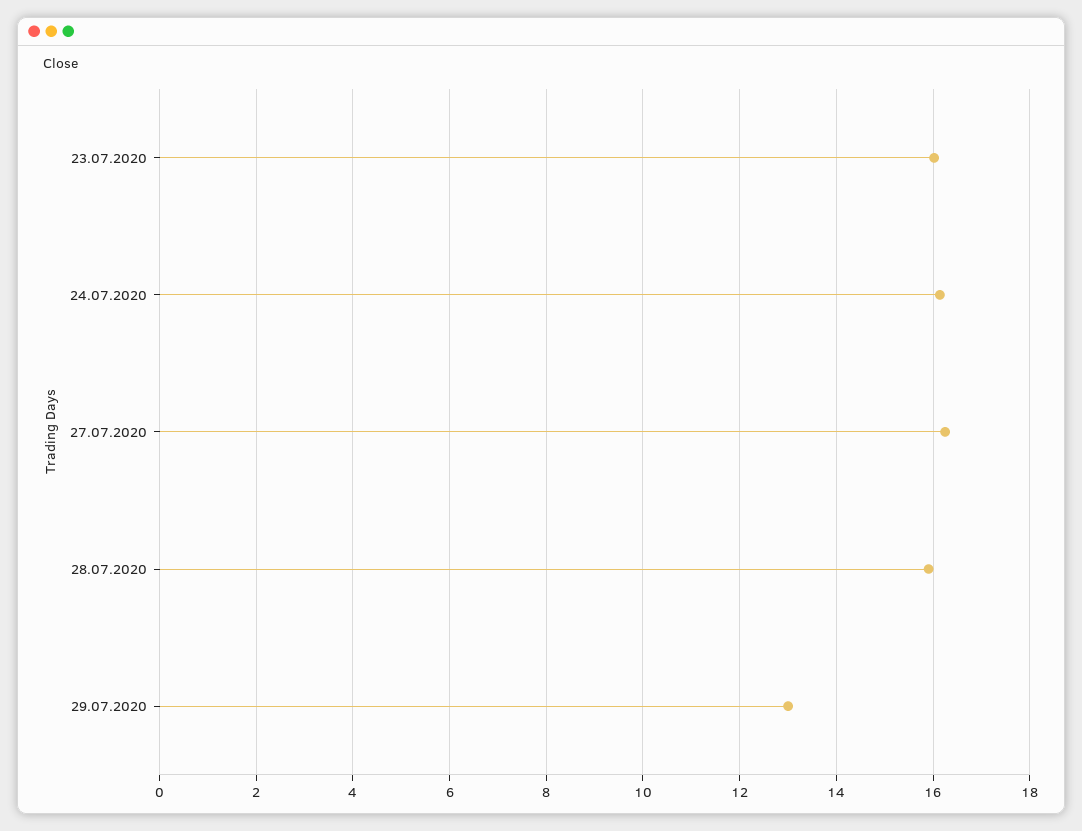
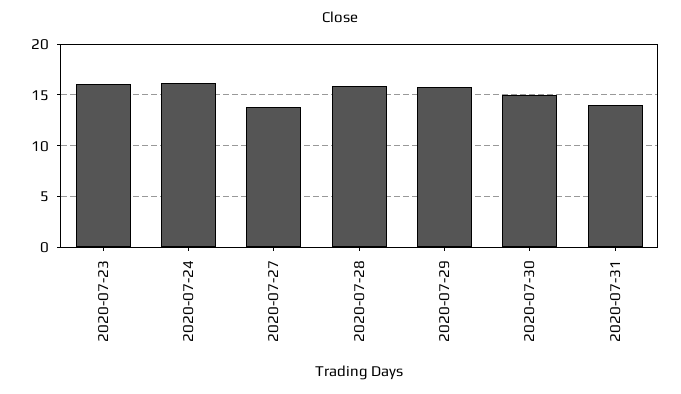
27.07.2020: 16.2 -> 14
29.07.2020: 13 -> 16
2020-07-30: none -> 15
2020-07-31: none -> 14

